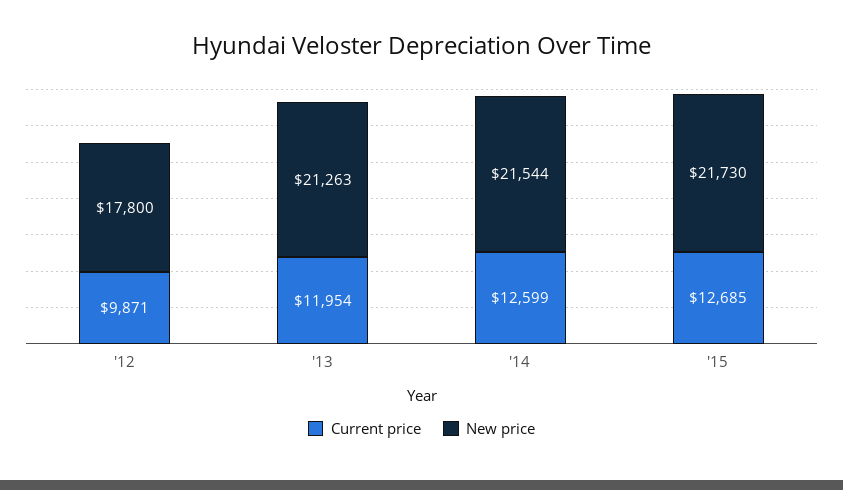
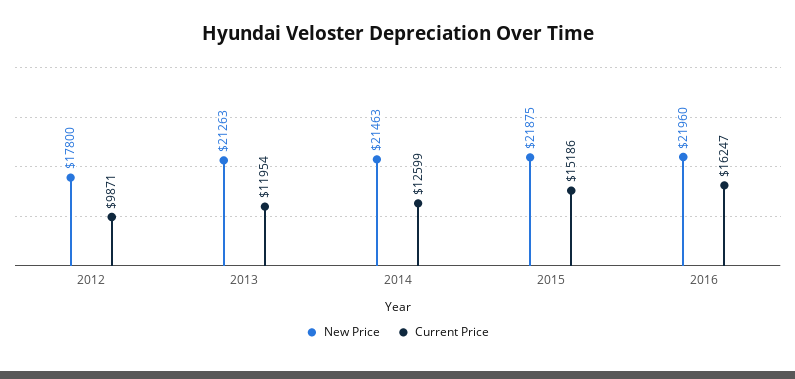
New price, '14: 21544 -> 21463
Current price, '15: 12685 -> 15186
New price, '15: 21730 -> 21875
New price, 2016: none -> 21960
Current price, 2016: none -> 16247

